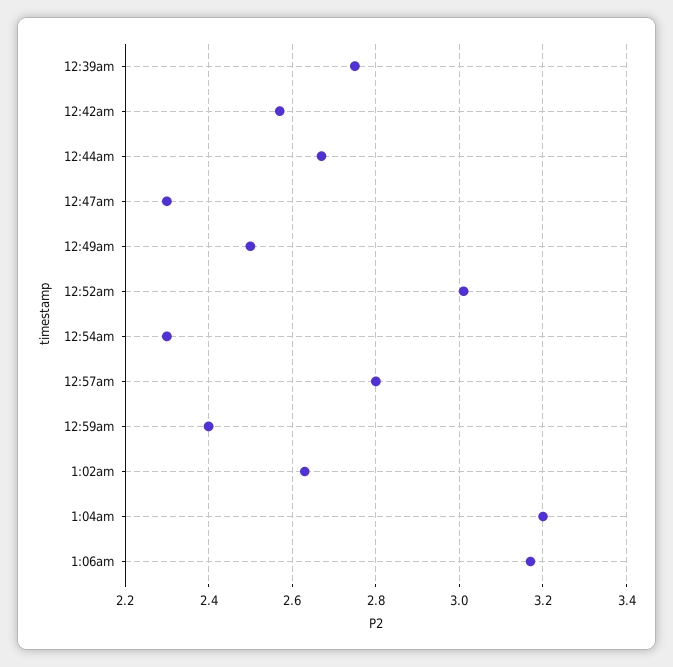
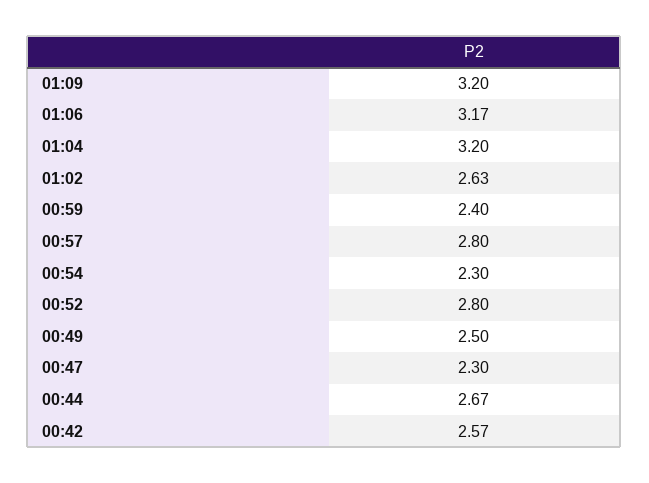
12:39am: 2.75 -> none
12:52am: 3 -> 2.8
01:09: none -> 3.2

